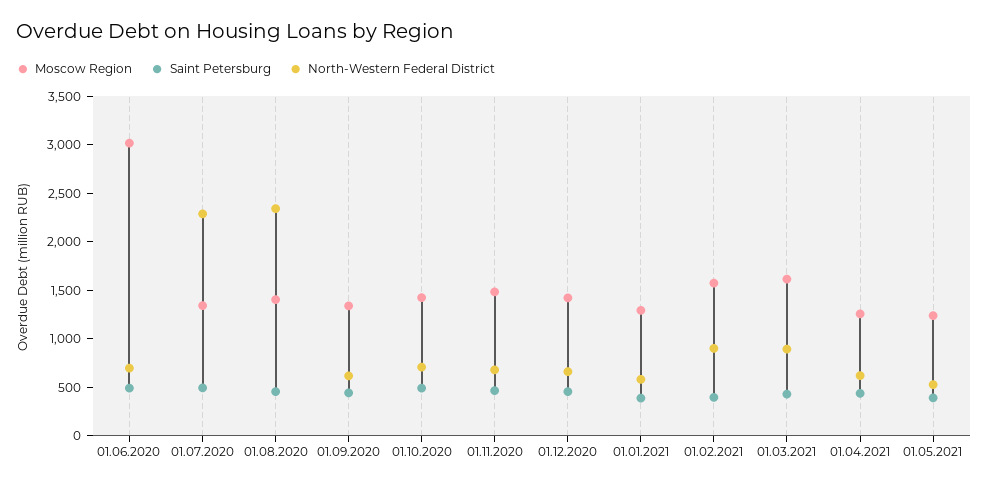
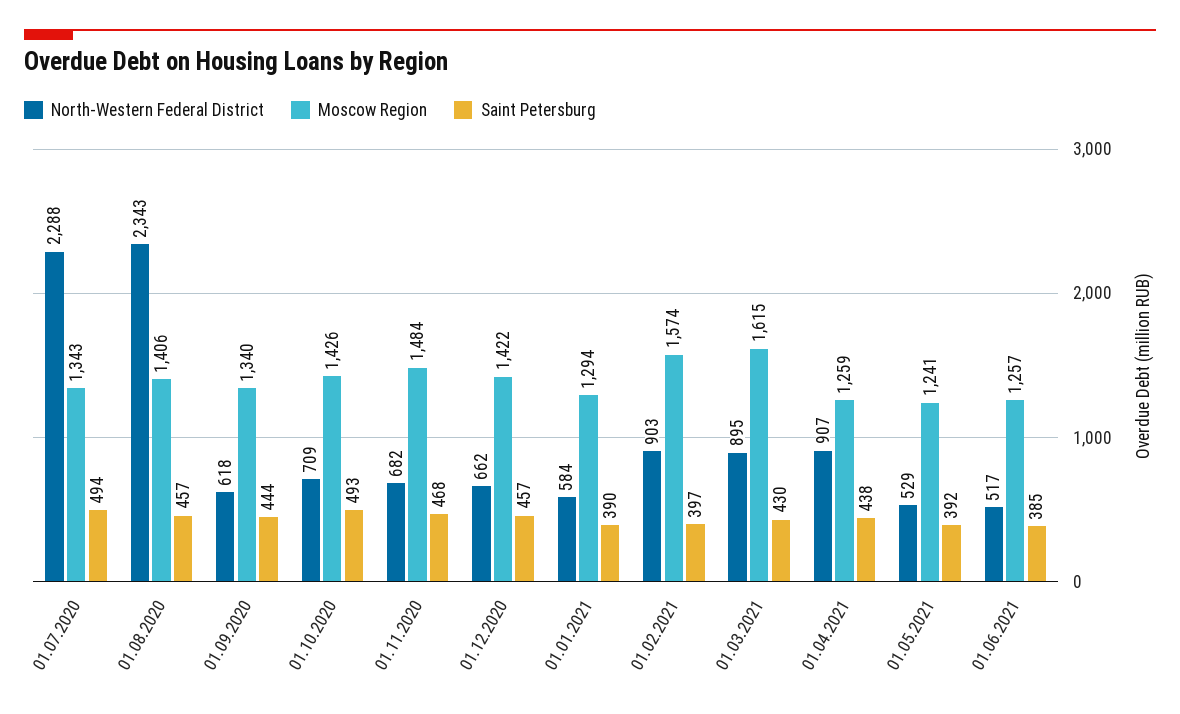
Moscow Region, 01.06.2020: 3000 -> none
Saint Petersburg, 01.06.2020: 500 -> none
North-Western Federal District, 01.06.2020: 700 -> none
North-Western Federal District, 01.04.2021: 600 -> 907
North-Western Federal District, 01.06.2021: none -> 517
Moscow Region, 01.06.2021: none -> 1257
Saint Petersburg, 01.06.2021: none -> 385

